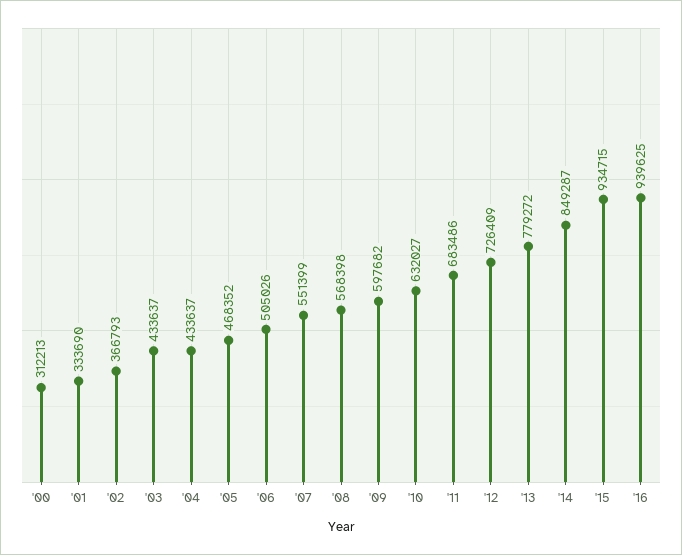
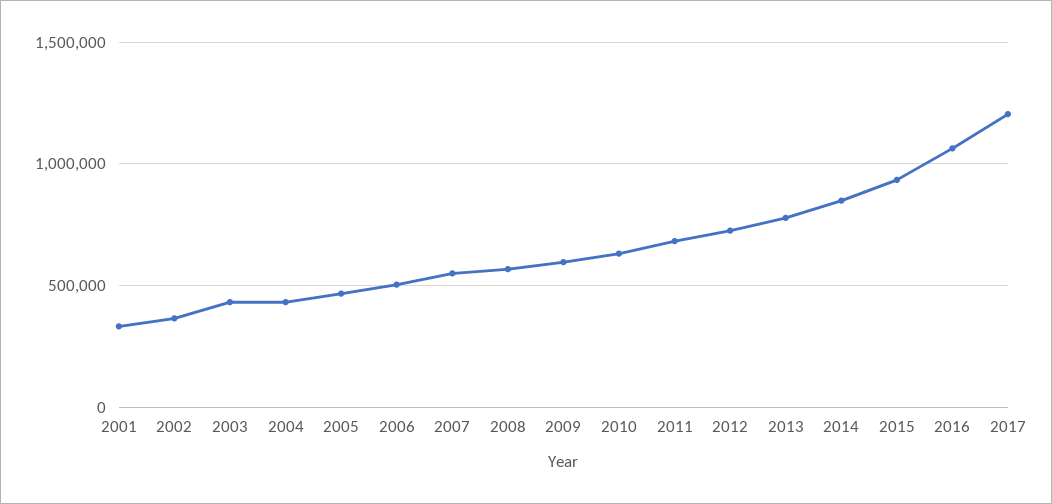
'00: 312213 -> none
'16: 939625 -> 1050000
2017: none -> 1200000

